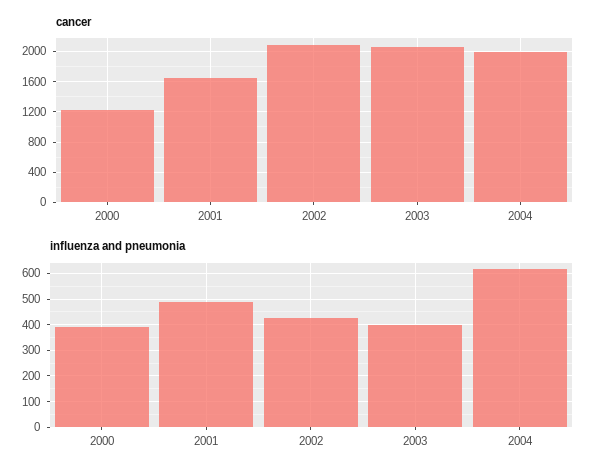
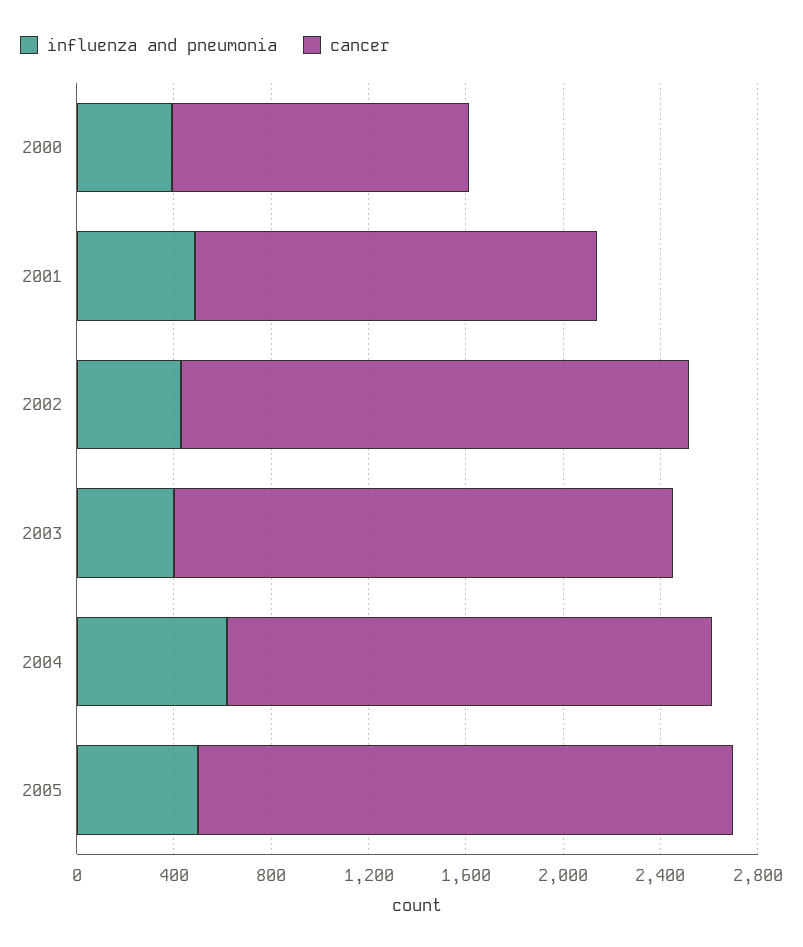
influenza and pneumonia, 2005: none -> 500
cancer, 2005: none -> 2200

